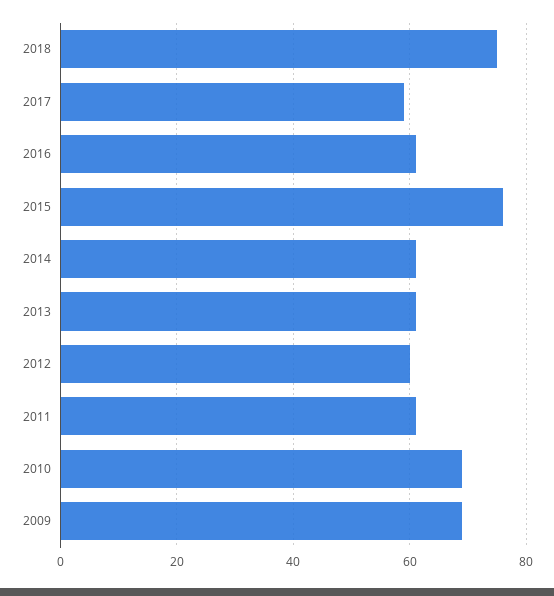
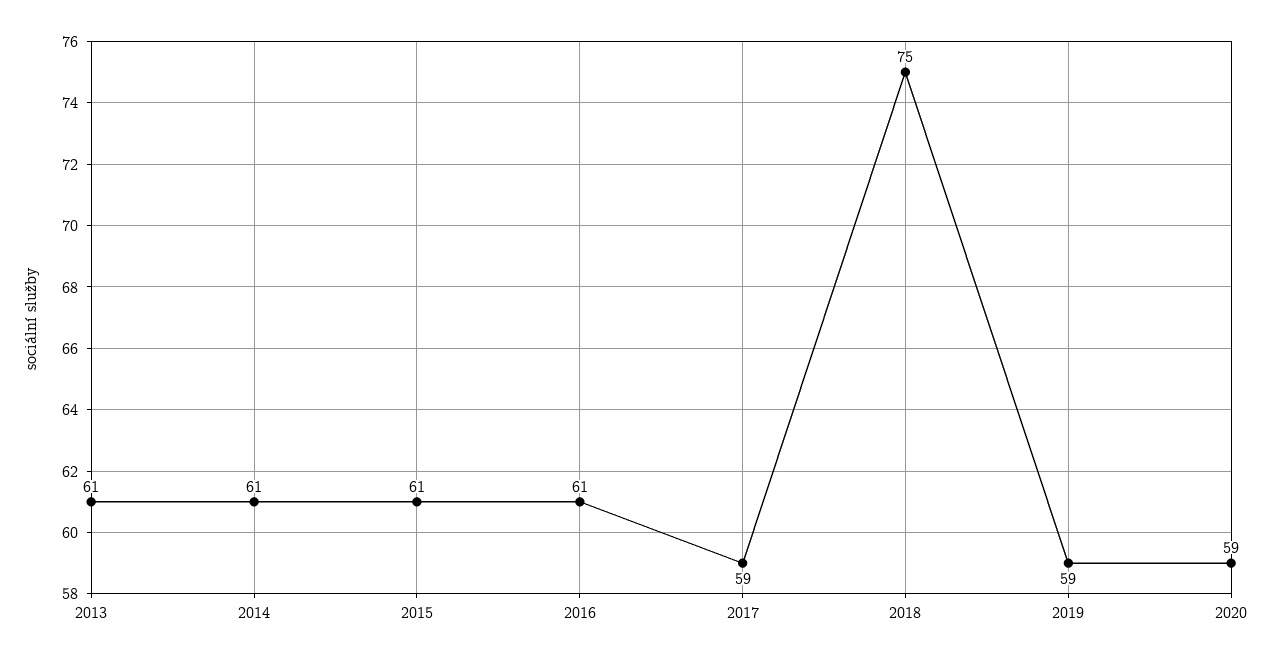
2015: 75 -> 61
2012: 60 -> none
2011: 60 -> none
2010: 70 -> none
2009: 70 -> none
2019: none -> 59
2020: none -> 59

